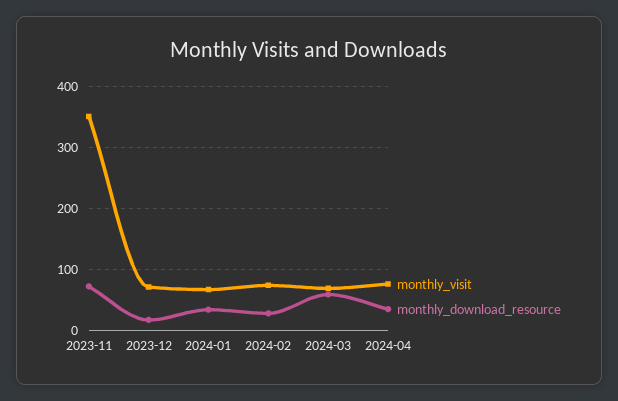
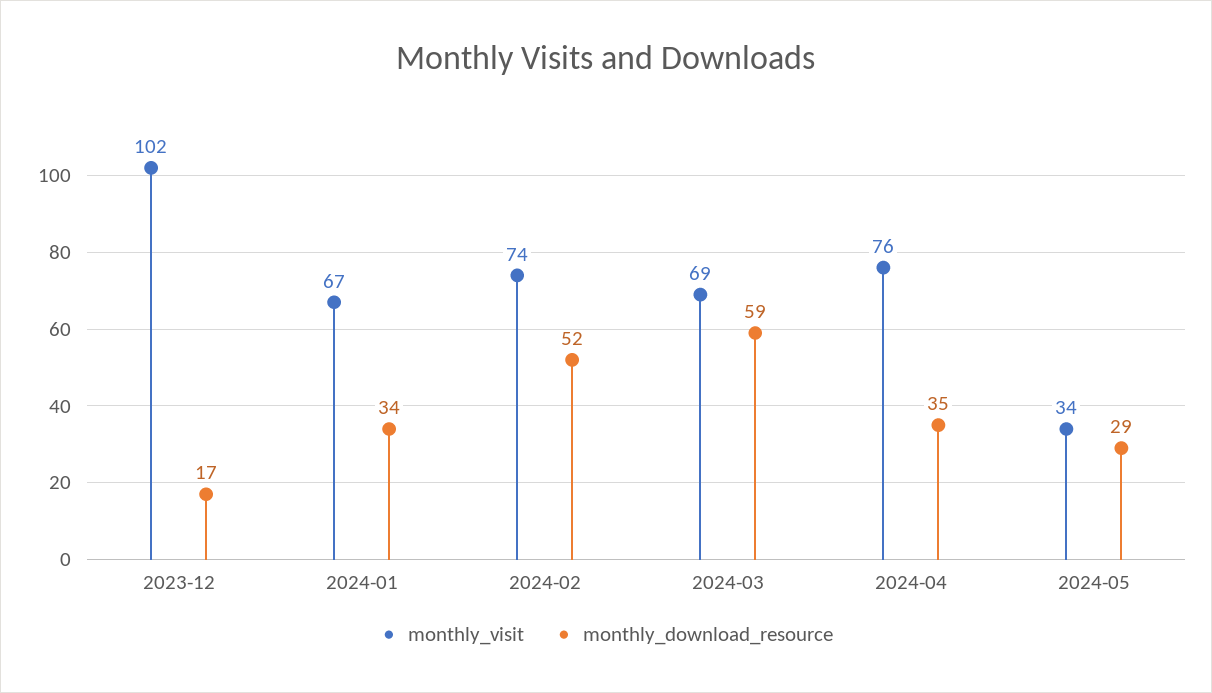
monthly_visit, 2023-11: 350 -> none
monthly_download_resource, 2023-11: 70 -> none
monthly_visit, 2023-12: 70 -> 102
monthly_download_resource, 2024-02: 30 -> 52
monthly_visit, 2024-05: none -> 34
monthly_download_resource, 2024-05: none -> 29

